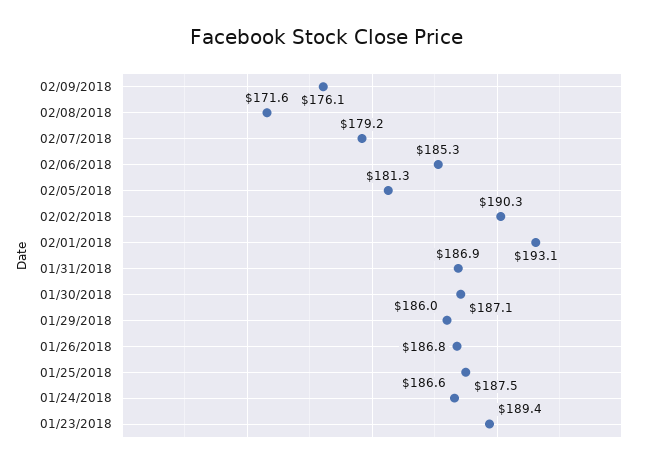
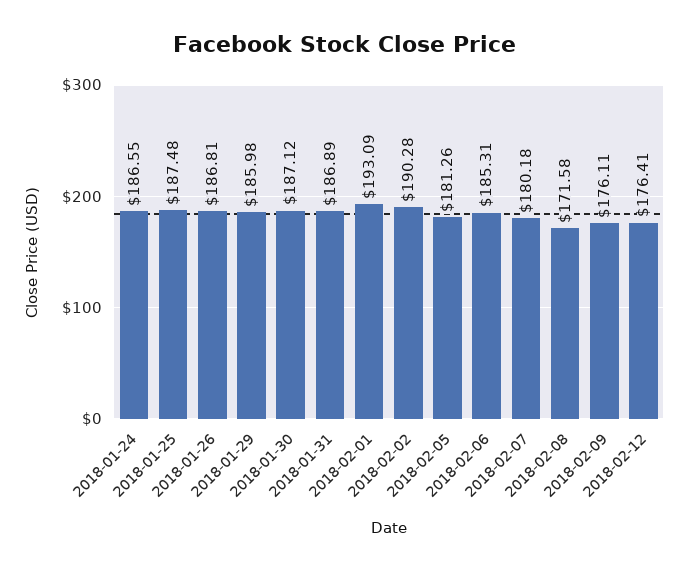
02/07/2018: 179.2 -> 180.18
01/23/2018: 189.4 -> none
2018-02-12: none -> 176.41

